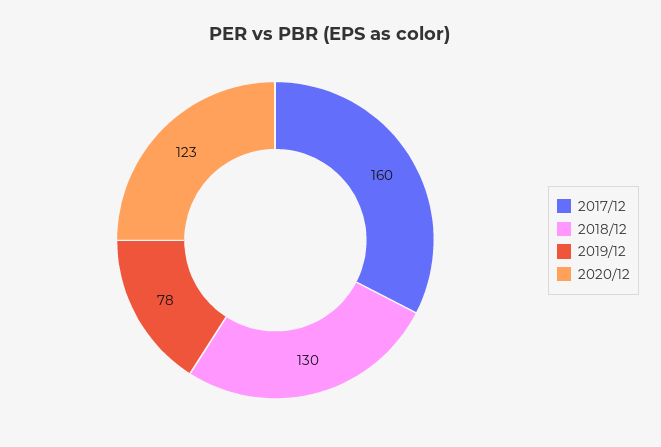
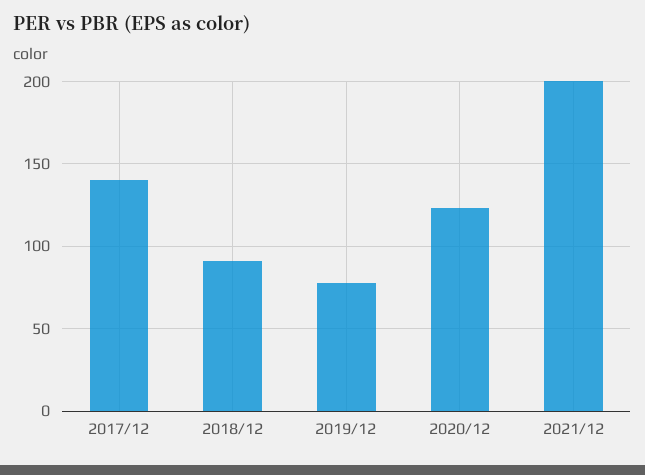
2017/12: 160 -> 140
2018/12: 130 -> 90
2021/12: none -> 200

